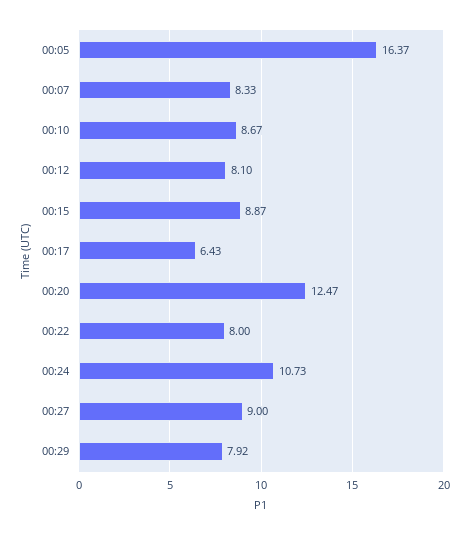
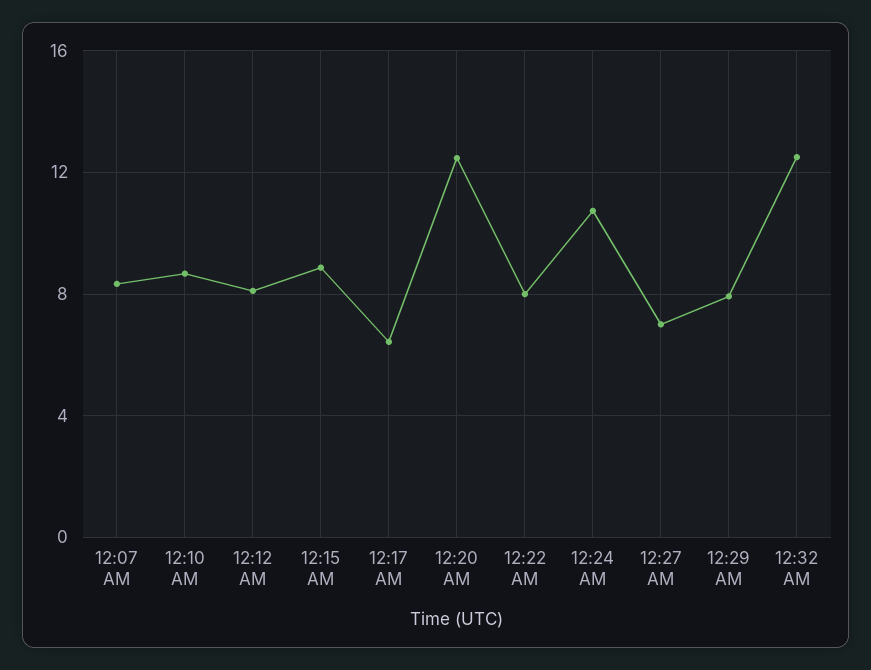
00:05: 16.37 -> none
00:27: 9 -> 7
12:32 AM: none -> 12.5

